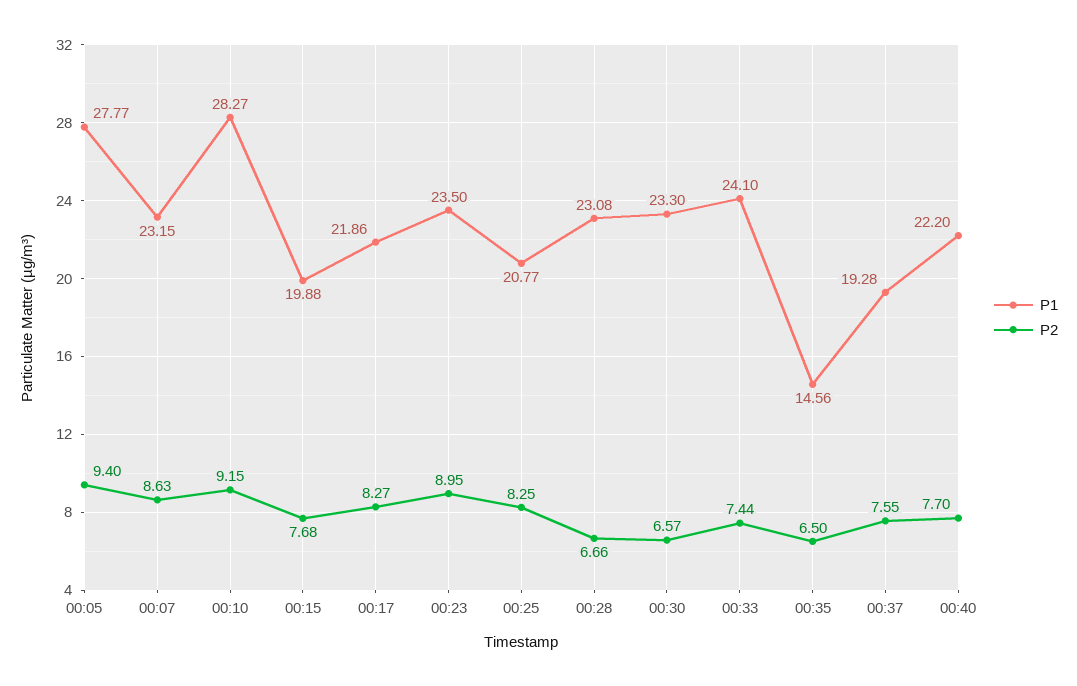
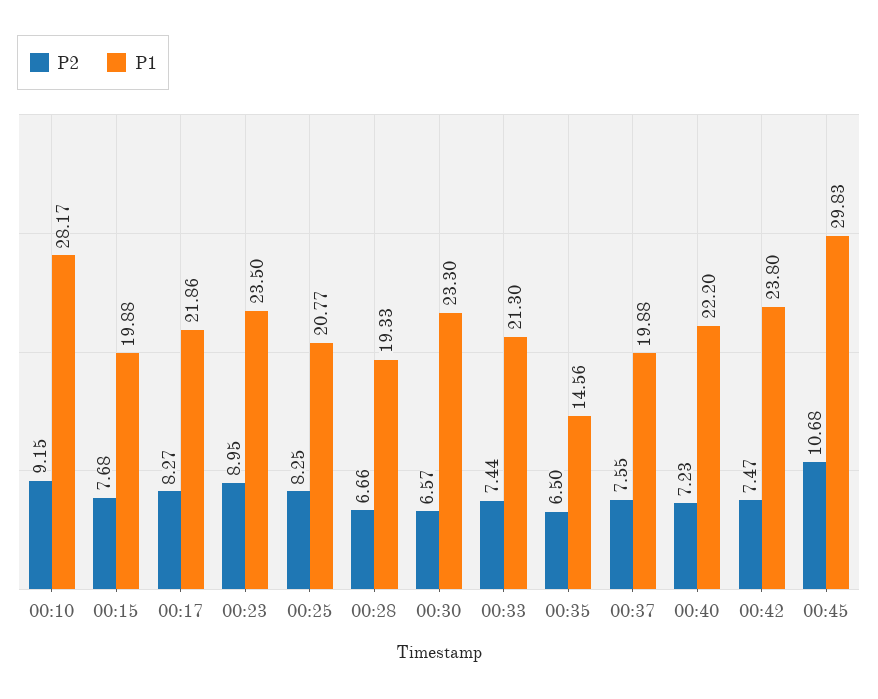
P1, 00:05: 27.77 -> none
P2, 00:05: 9.4 -> none
P1, 00:07: 23.15 -> none
P2, 00:07: 8.63 -> none
P1, 00:10: 28.27 -> 28.17
P1, 00:28: 23.08 -> 19.33
P1, 00:33: 24.1 -> 21.3
P1, 00:37: 19.28 -> 19.88
P2, 00:40: 7.7 -> 7.23
P2, 00:42: none -> 7.47
P1, 00:42: none -> 23.8
P2, 00:45: none -> 10.68
P1, 00:45: none -> 29.83

